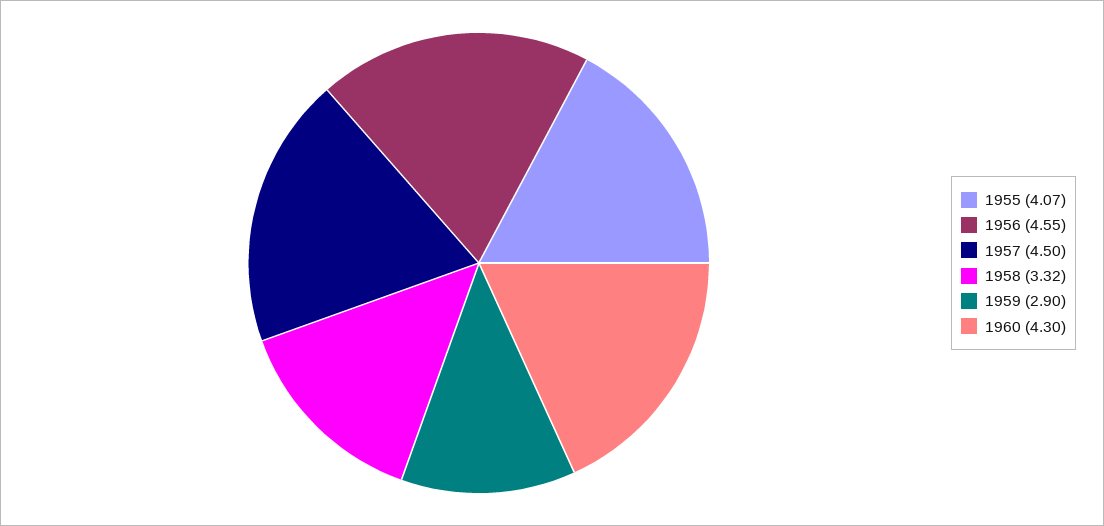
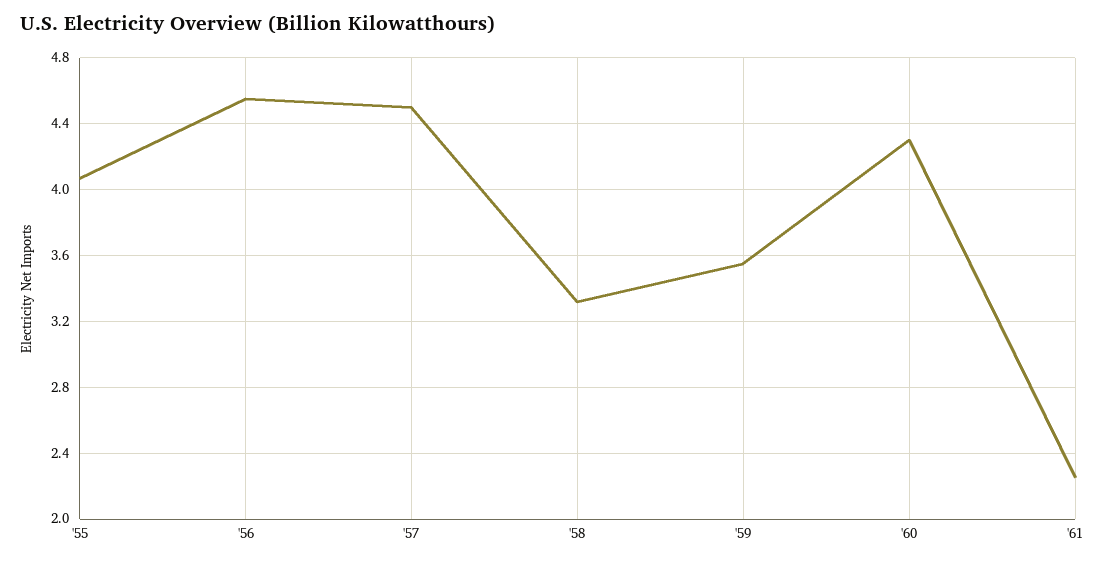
1959: 2.9 -> 3.55
'61: none -> 2.25

